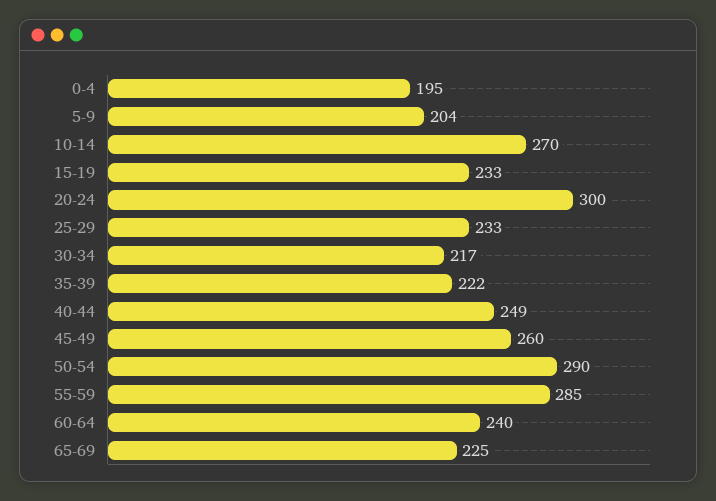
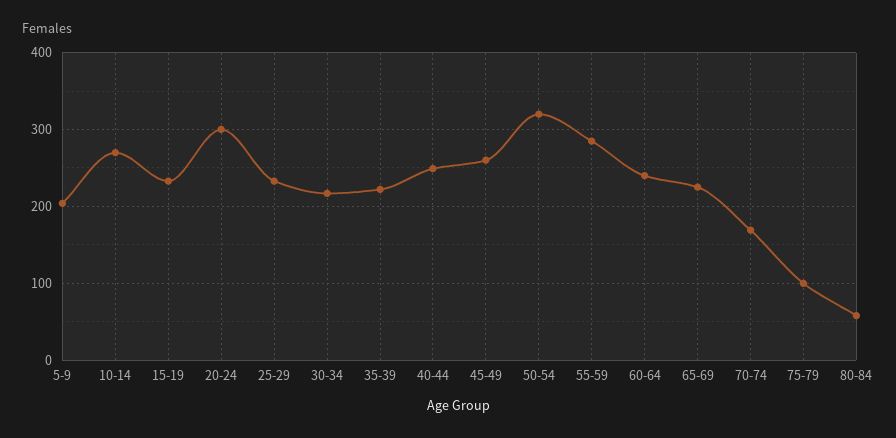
0-4: 195 -> none
50-54: 290 -> 320
70-74: none -> 170
75-79: none -> 100
80-84: none -> 60

